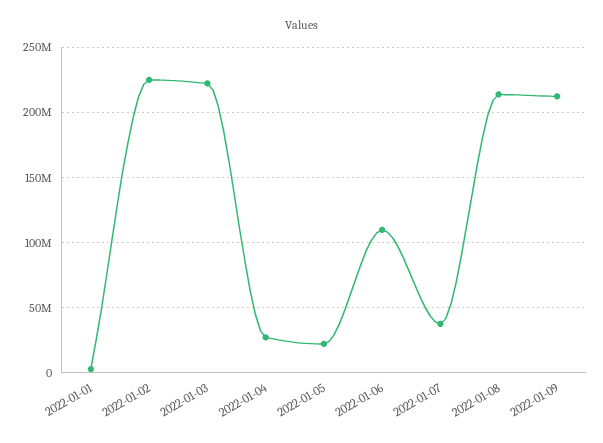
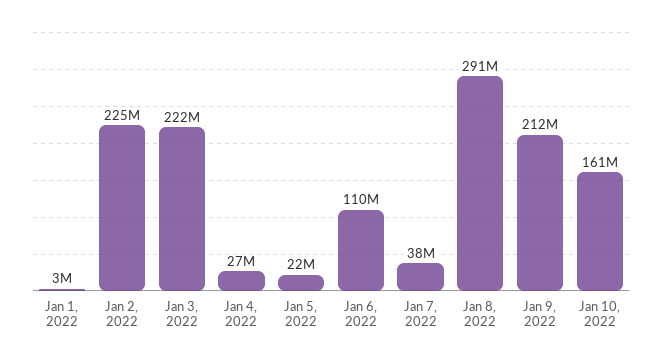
2022-01-08: 215000000 -> 291000000
Jan 10, 2022: none -> 161000000

